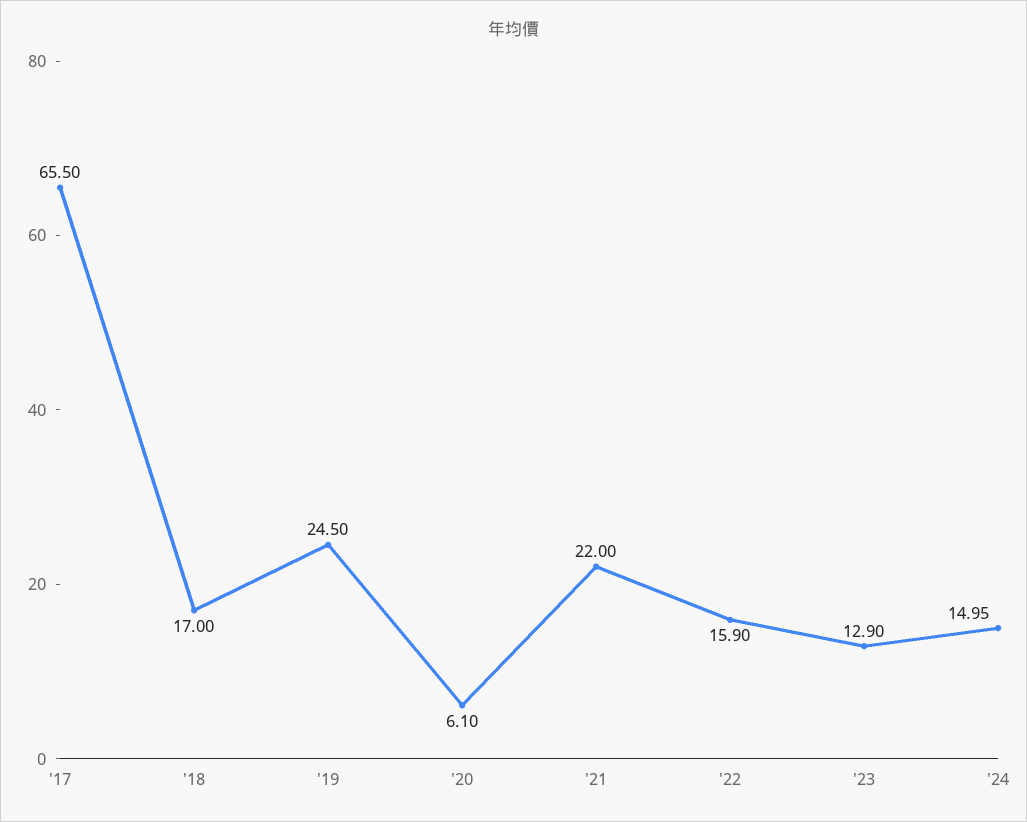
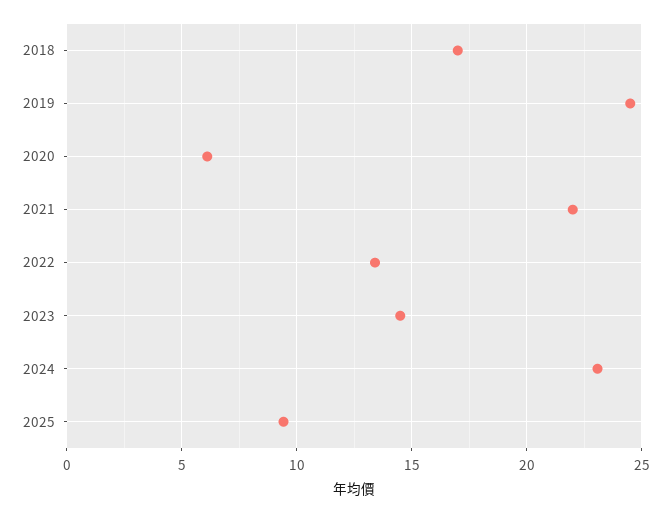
'17: 65.5 -> none
'22: 15.9 -> 13.5
'23: 12.9 -> 14.5
'24: 14.95 -> 23
2025: none -> 9.5

